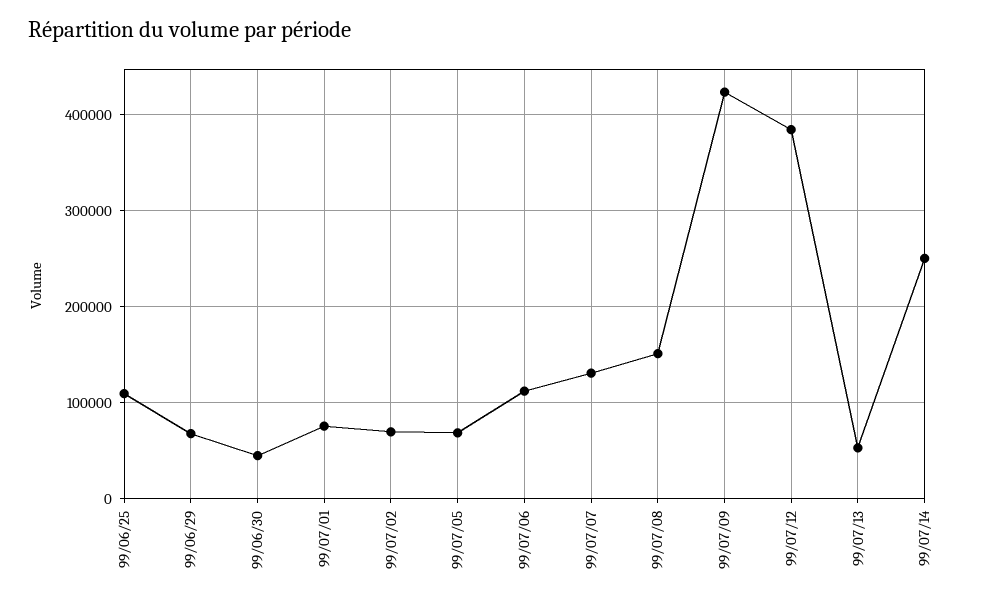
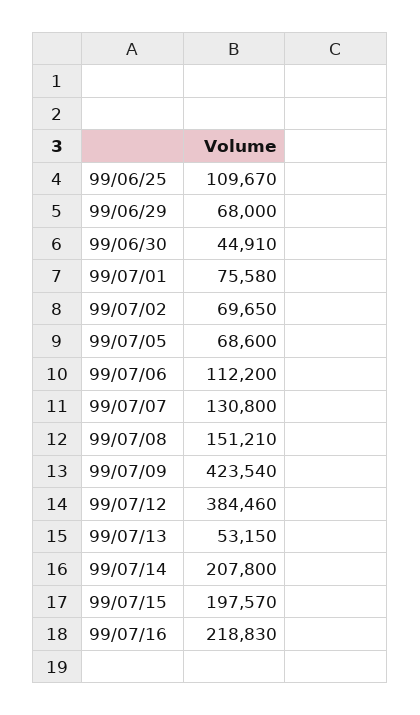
99/07/14: 250000 -> 207800
99/07/15: none -> 197570
99/07/16: none -> 218830

